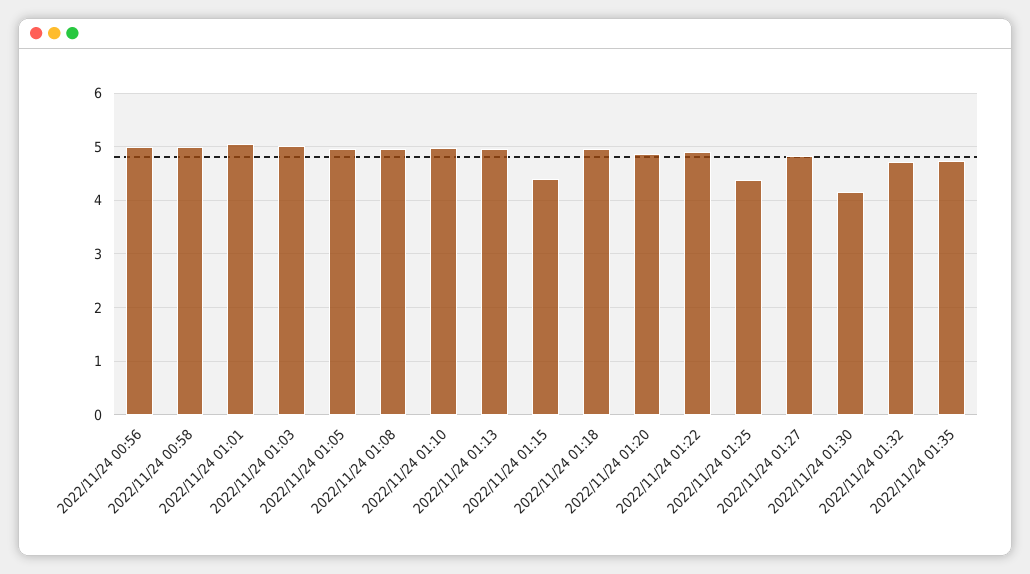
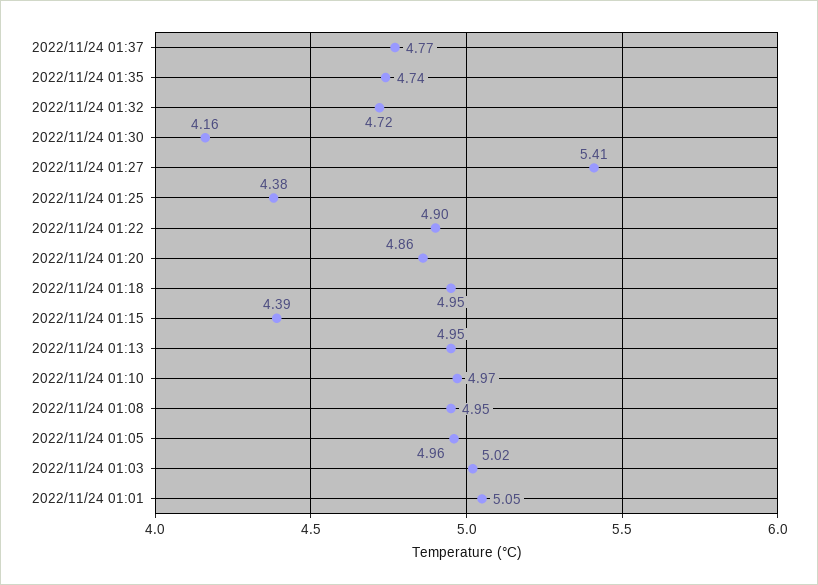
2022/11/24 00:56: 5 -> none
2022/11/24 00:58: 5 -> none
2022/11/24 01:27: 4.8 -> 5.41
2022/11/24 01:37: none -> 4.77

